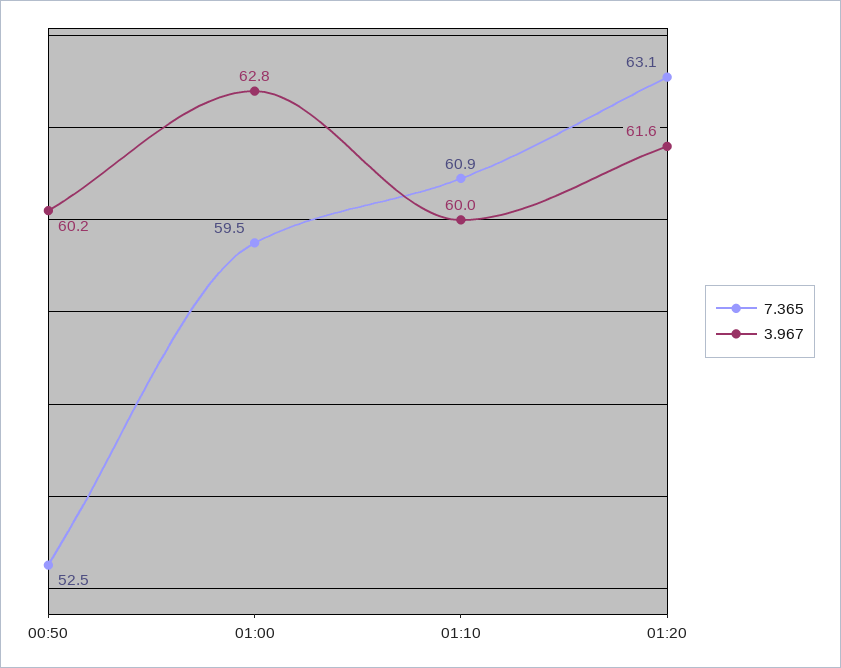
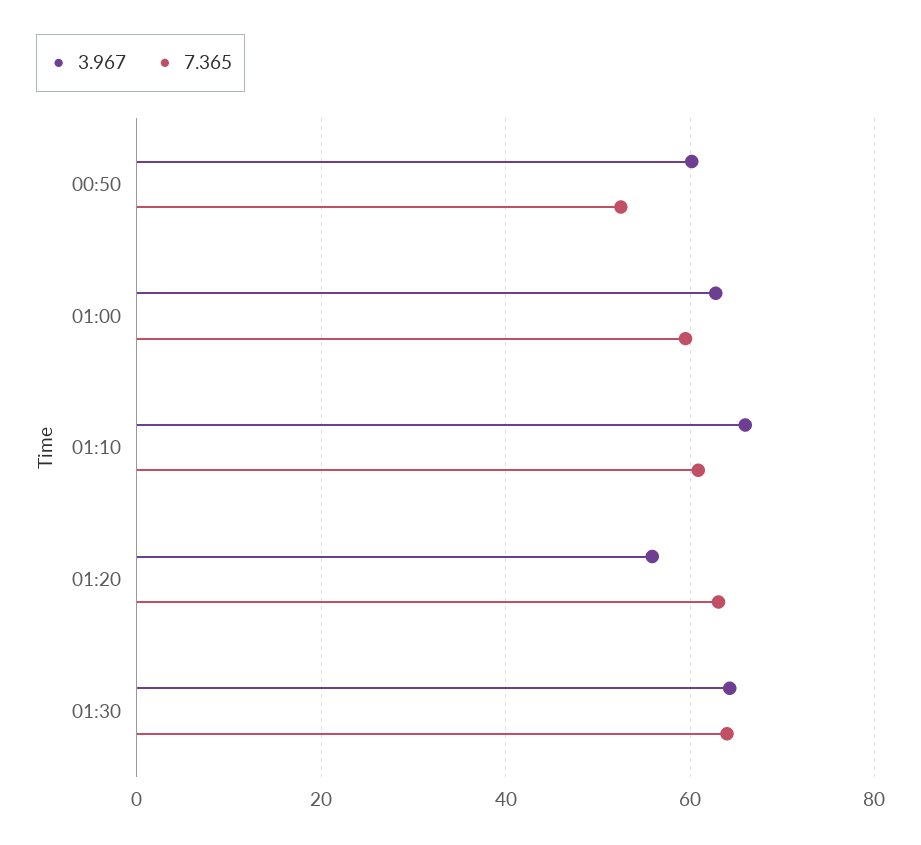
3.967, 01:10: 60 -> 66
3.967, 01:20: 61.6 -> 56
3.967, 01:30: none -> 64
7.365, 01:30: none -> 64

